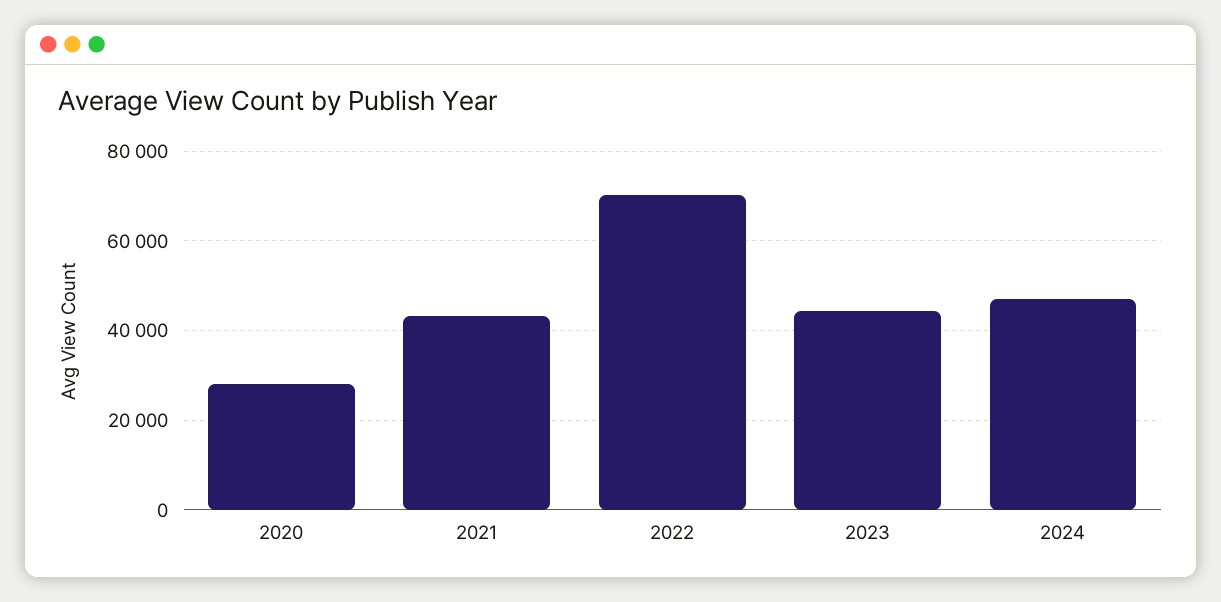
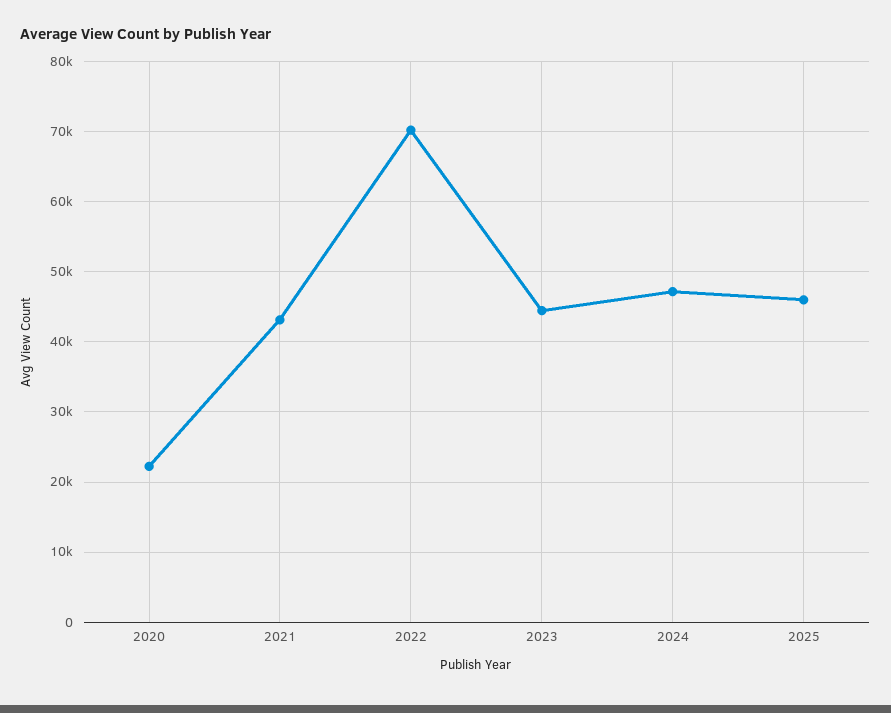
2020: 28000 -> 22000
2025: none -> 46000

